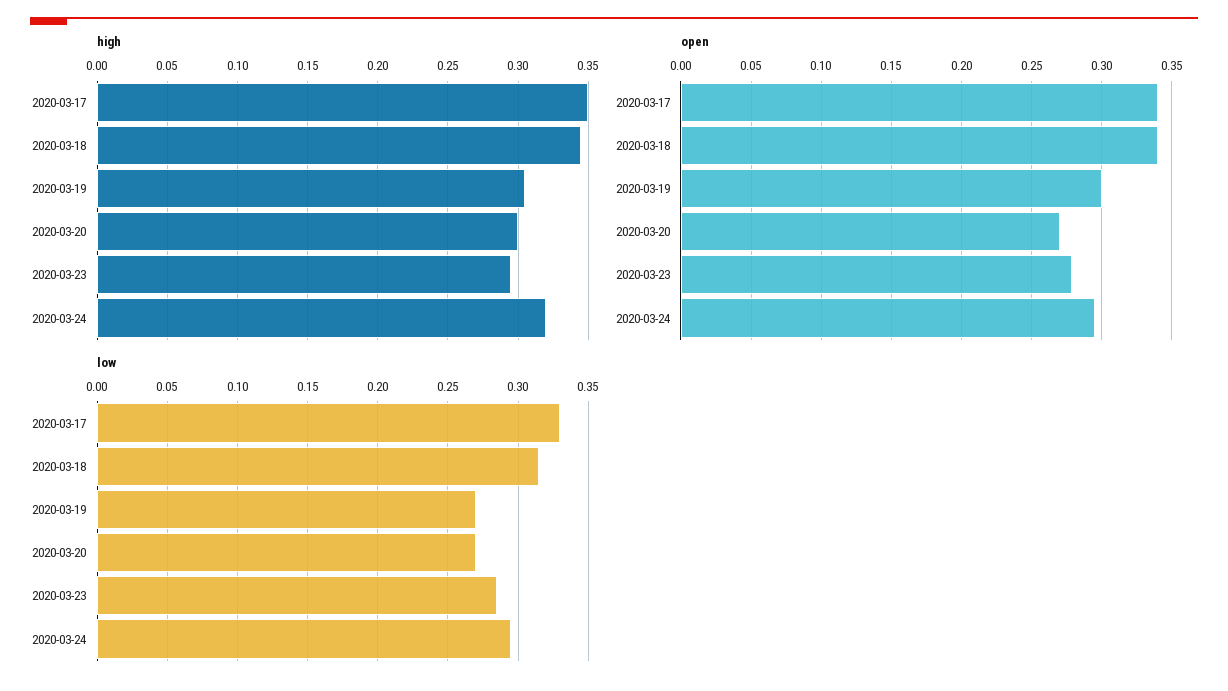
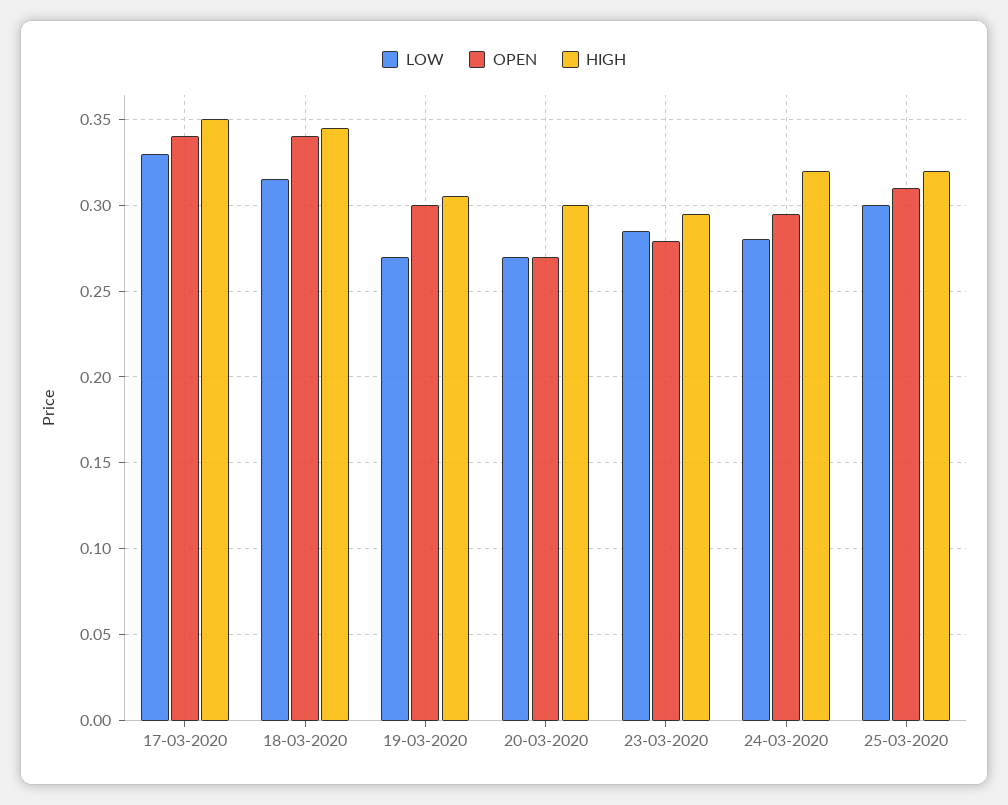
low, 2020-03-24: 0.295 -> 0.28
low, 25-03-2020: none -> 0.3
open, 25-03-2020: none -> 0.31
high, 25-03-2020: none -> 0.32

